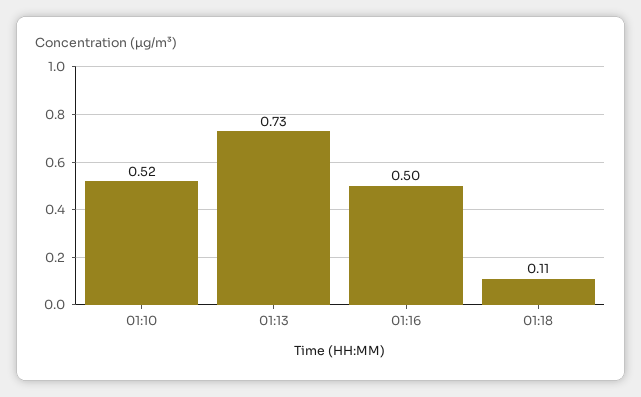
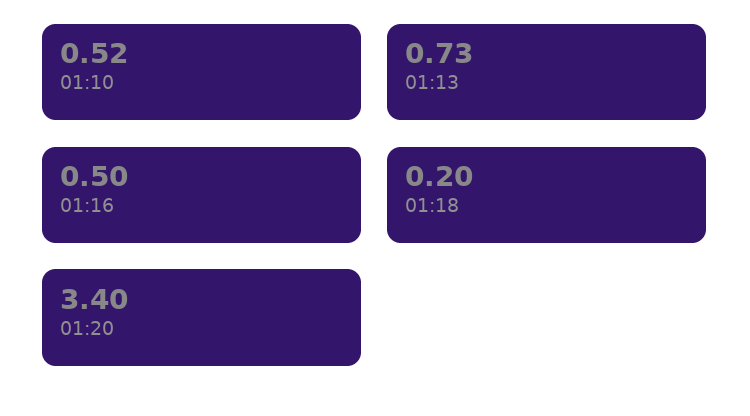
01:18: 0.11 -> 0.2
01:20: none -> 3.4

